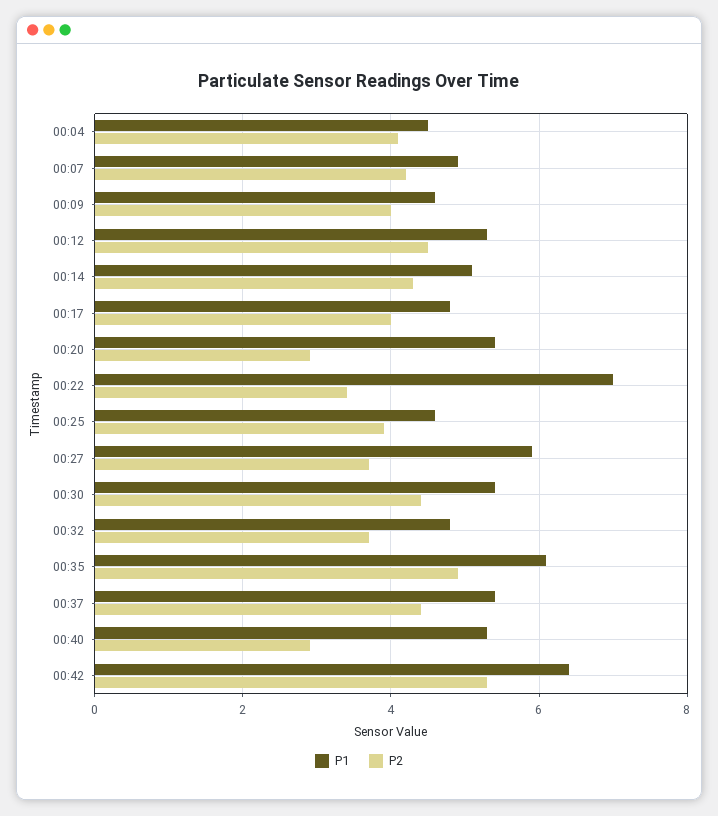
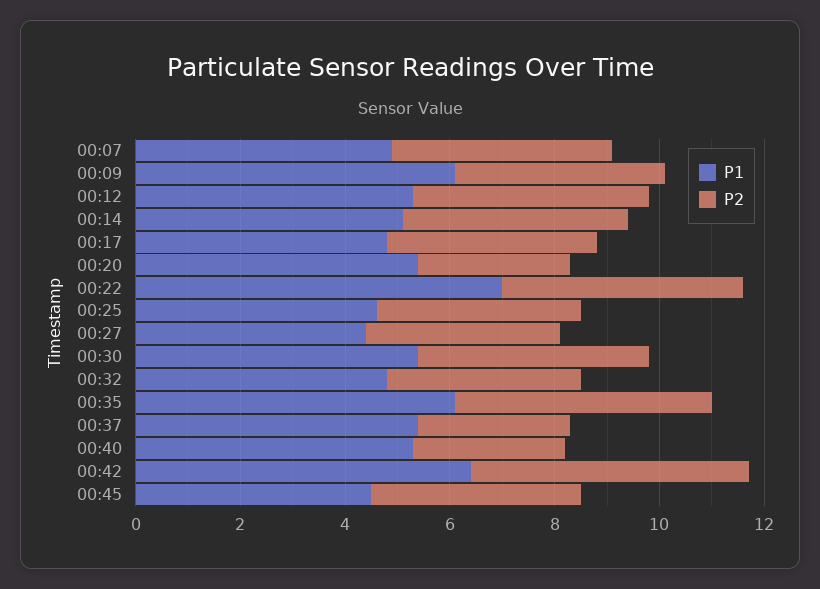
P1, 00:04: 4.5 -> none
P2, 00:04: 4 -> none
P1, 00:09: 4.5 -> 6
P2, 00:22: 3.5 -> 4.5
P1, 00:27: 6 -> 4.5
P2, 00:37: 4.5 -> 3
P1, 00:45: none -> 4.5
P2, 00:45: none -> 4

